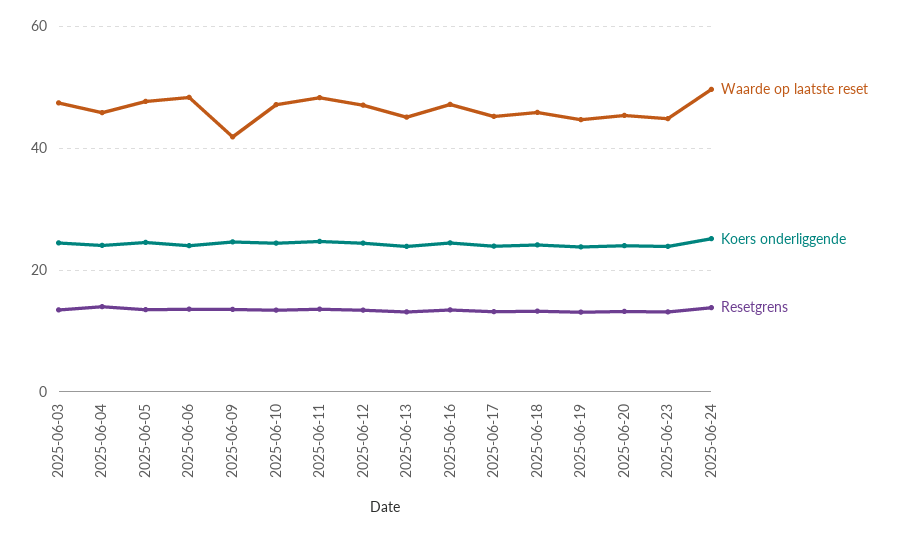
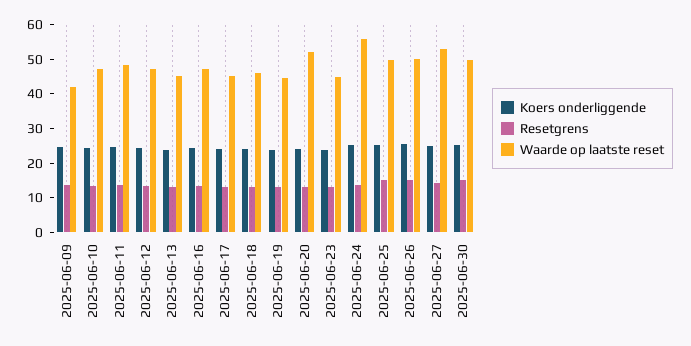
Waarde op laatste reset, 2025-06-03: 48 -> none
Koers onderliggende, 2025-06-03: 24 -> none
Resetgrens, 2025-06-03: 14 -> none
Waarde op laatste reset, 2025-06-04: 46 -> none
Koers onderliggende, 2025-06-04: 24 -> none
Resetgrens, 2025-06-04: 14 -> none
Waarde op laatste reset, 2025-06-05: 48 -> none
Koers onderliggende, 2025-06-05: 24 -> none
Resetgrens, 2025-06-05: 14 -> none
Waarde op laatste reset, 2025-06-06: 48 -> none
Koers onderliggende, 2025-06-06: 24 -> none
Resetgrens, 2025-06-06: 14 -> none
Waarde op laatste reset, 2025-06-20: 46 -> 52.5
Waarde op laatste reset, 2025-06-24: 50 -> 55
Koers onderliggende, 2025-06-25: none -> 25
Resetgrens, 2025-06-25: none -> 15
Waarde op laatste reset, 2025-06-25: none -> 50
Koers onderliggende, 2025-06-26: none -> 25
Resetgrens, 2025-06-26: none -> 15
Waarde op laatste reset, 2025-06-26: none -> 50
Koers onderliggende, 2025-06-27: none -> 25
Resetgrens, 2025-06-27: none -> 15
Waarde op laatste reset, 2025-06-27: none -> 52.5
Koers onderliggende, 2025-06-30: none -> 25
Resetgrens, 2025-06-30: none -> 15
Waarde op laatste reset, 2025-06-30: none -> 50

